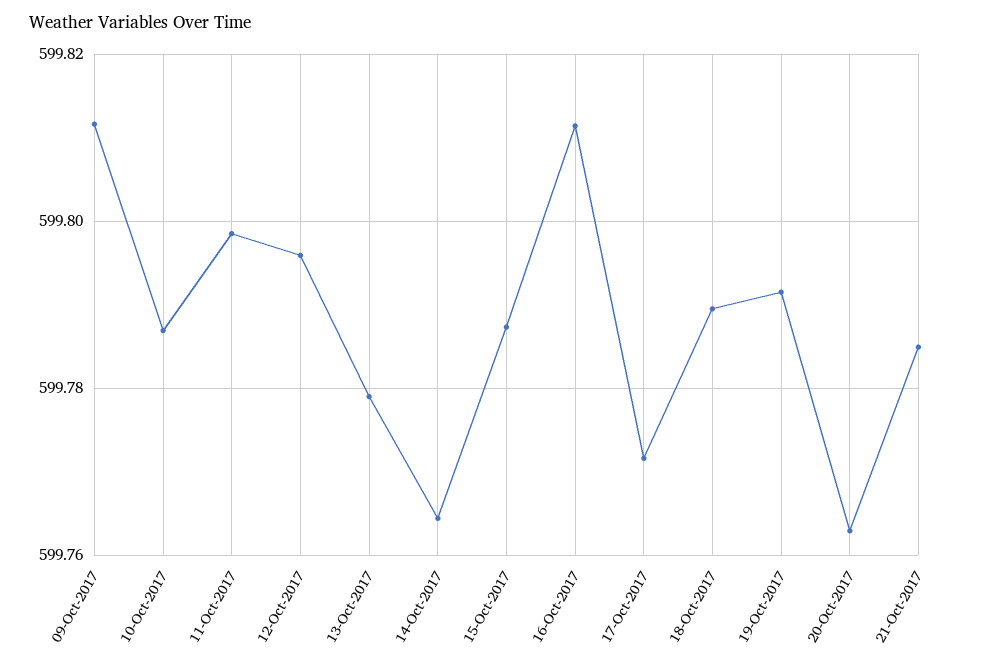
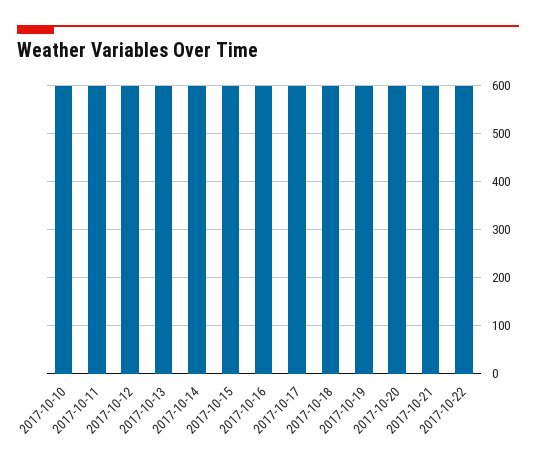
09-Oct-2017: 599.812 -> none
2017-10-22: none -> 600

